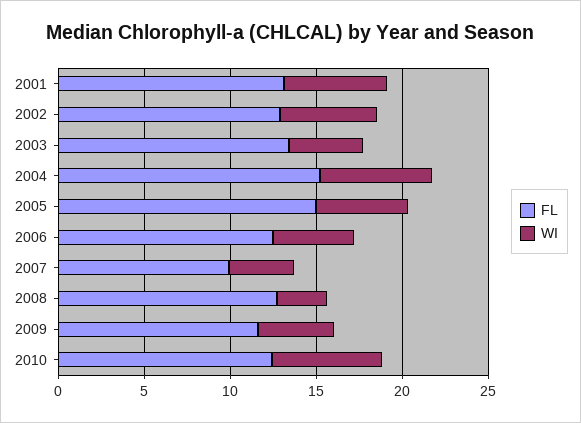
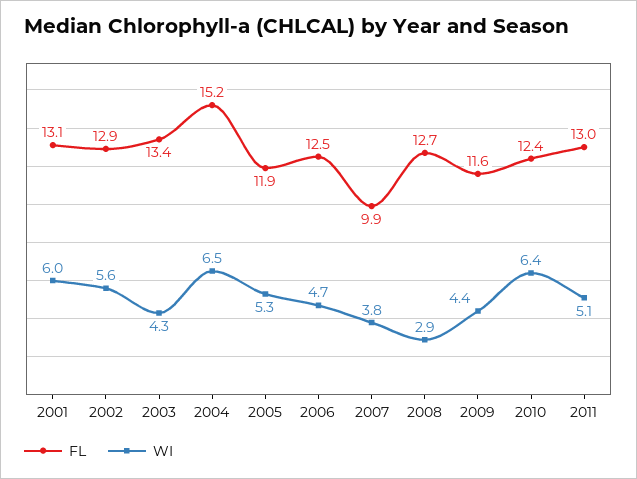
FL, 2005: 15 -> 11.9
FL, 2011: none -> 13
WI, 2011: none -> 5.1

